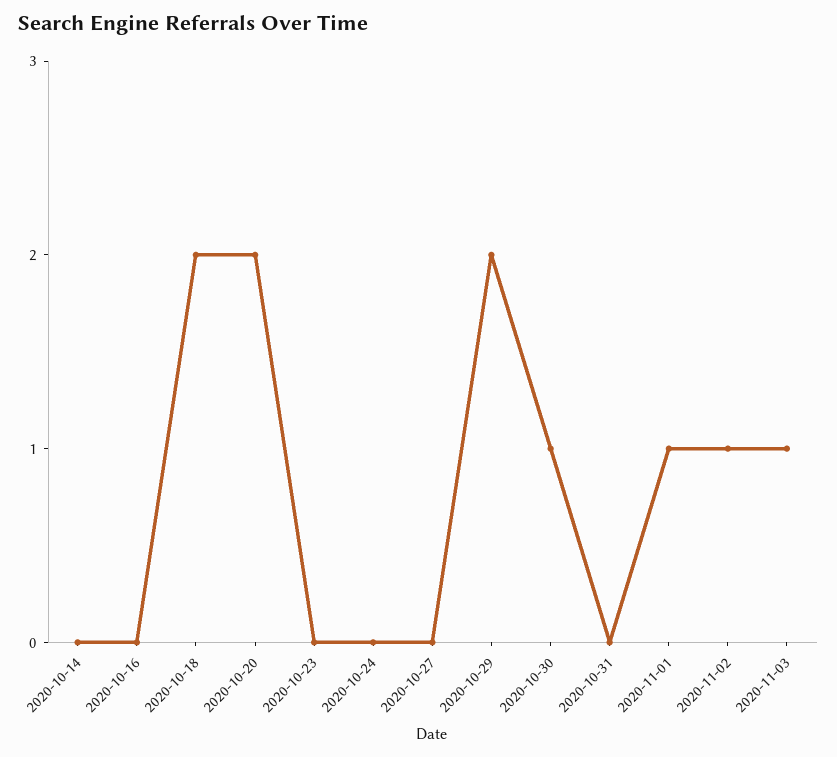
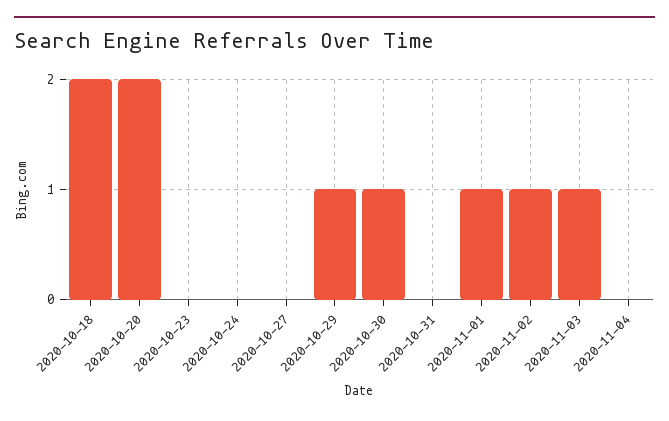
2020-10-14: 0 -> none
2020-10-16: 0 -> none
2020-10-29: 2 -> 1
2020-11-04: none -> 0

